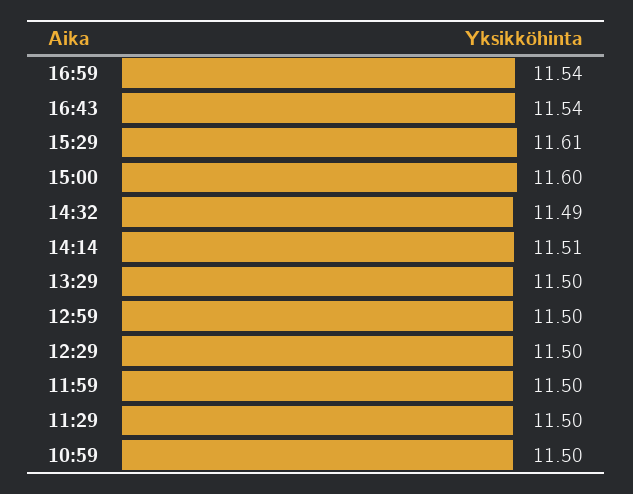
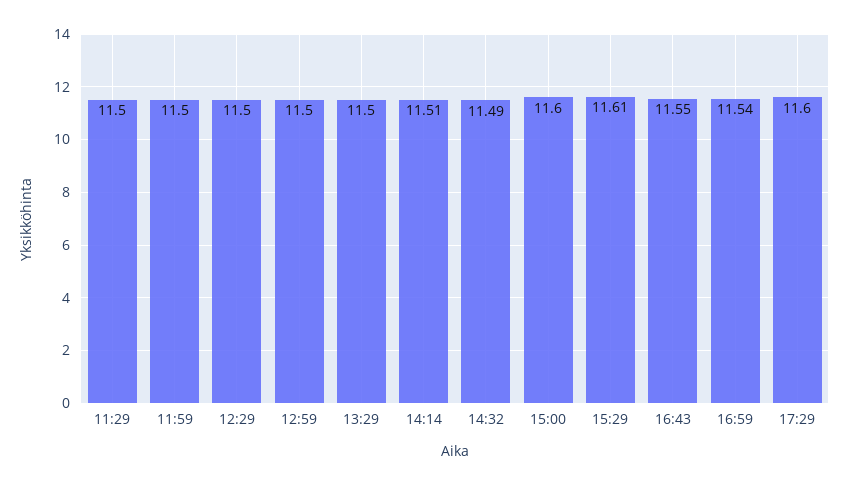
16:43: 11.54 -> 11.55
10:59: 11.5 -> none
17:29: none -> 11.6

